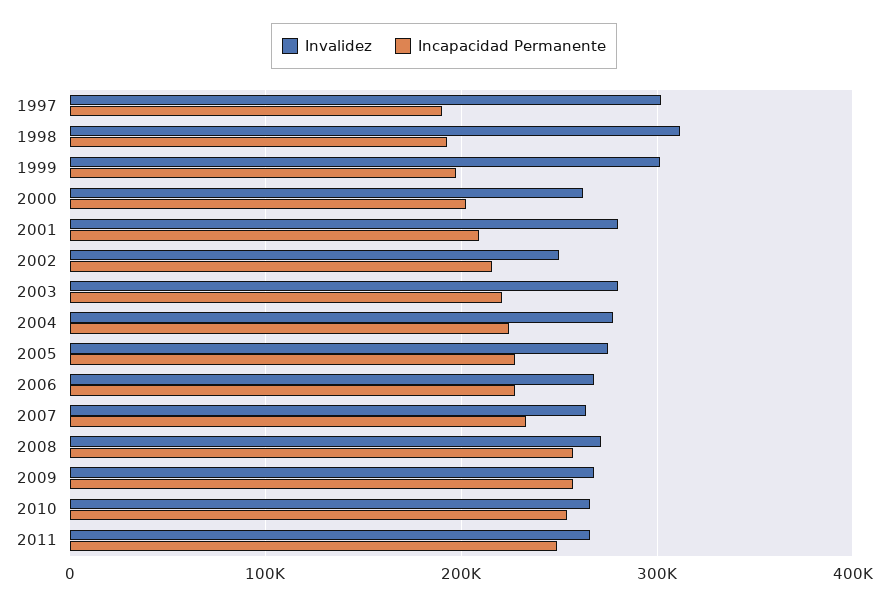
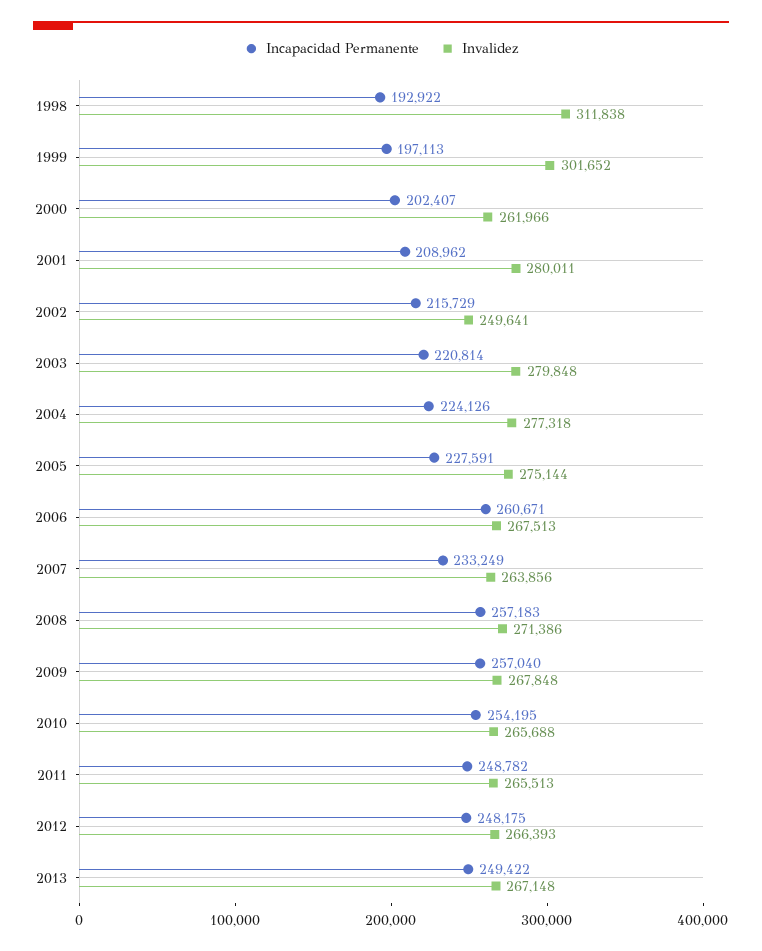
Invalidez, 1997: 300000 -> none
Incapacidad Permanente, 1997: 190000 -> none
Incapacidad Permanente, 2006: 230000 -> 260671
Incapacidad Permanente, 2012: none -> 248175
Invalidez, 2012: none -> 266393
Incapacidad Permanente, 2013: none -> 249422
Invalidez, 2013: none -> 267148

